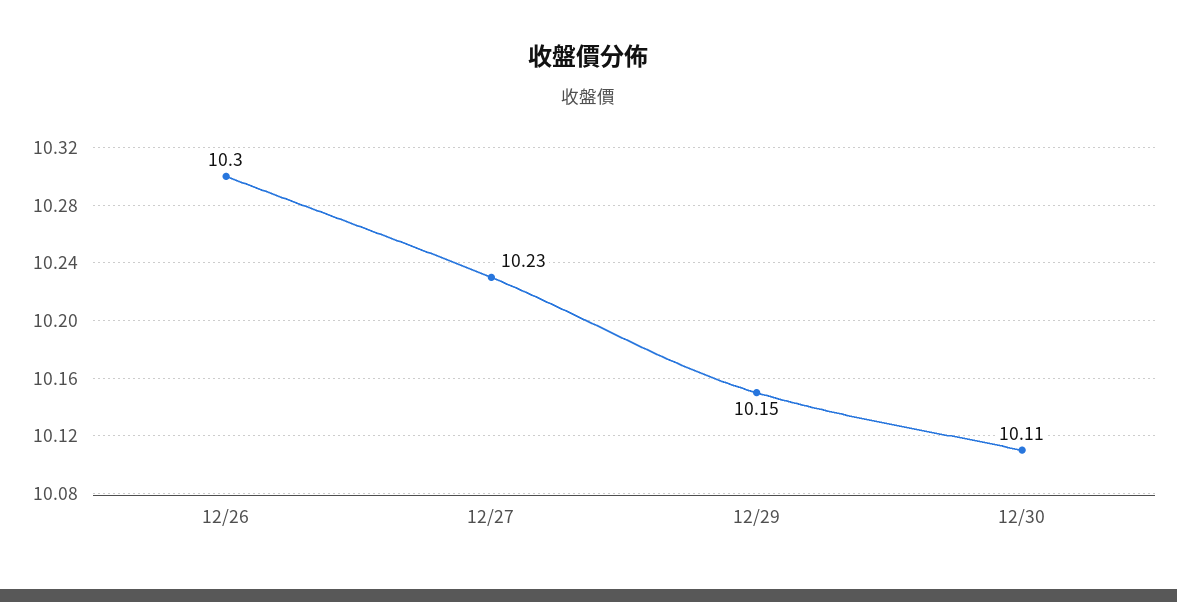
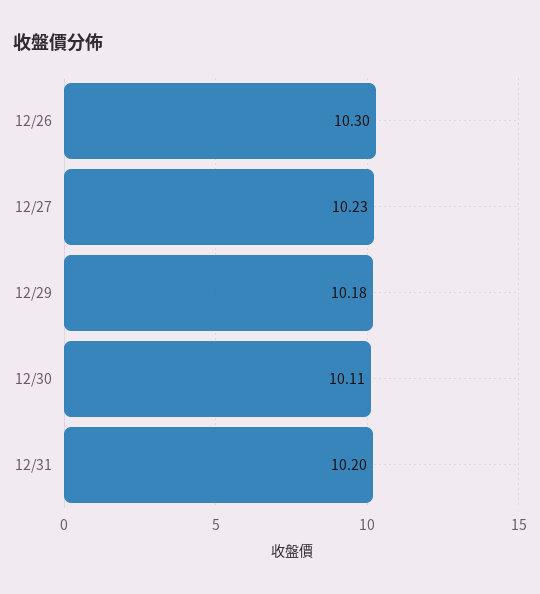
12/29: 10.15 -> 10.18
12/31: none -> 10.2

